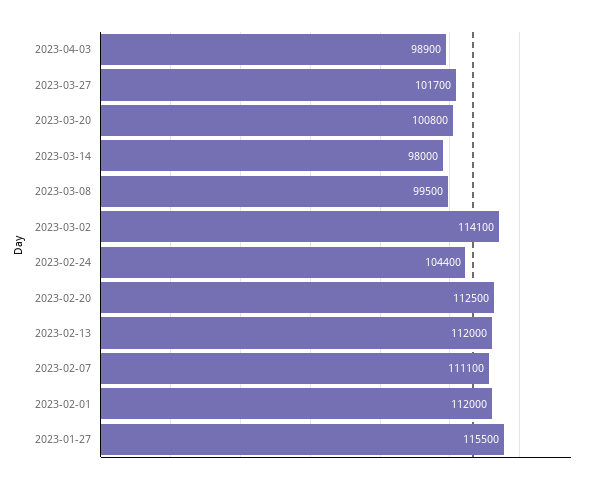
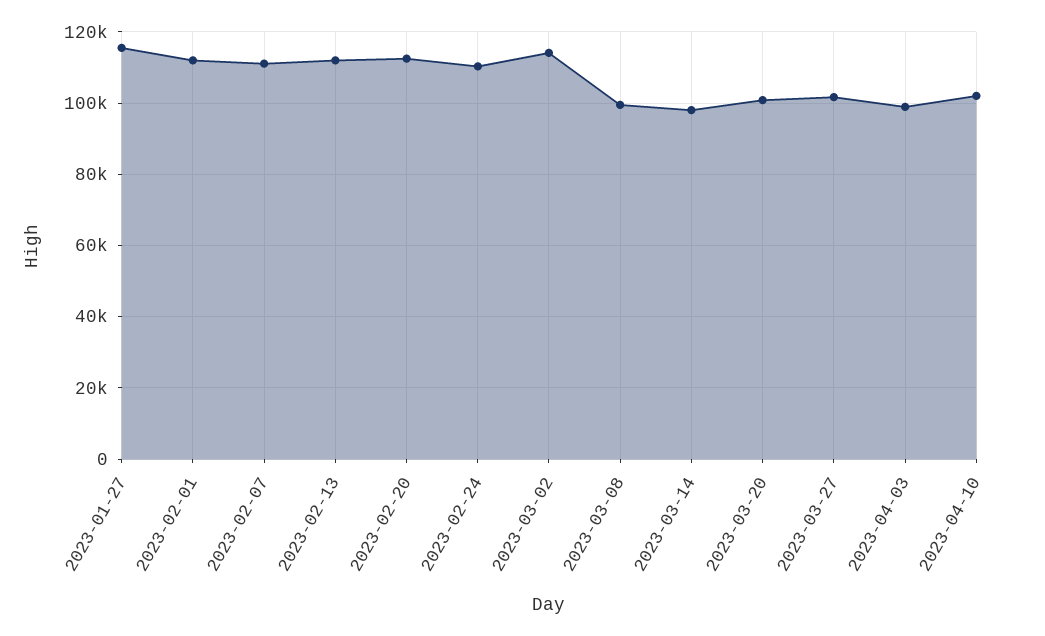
2023-02-24: 104400 -> 110000
2023-04-10: none -> 102000

